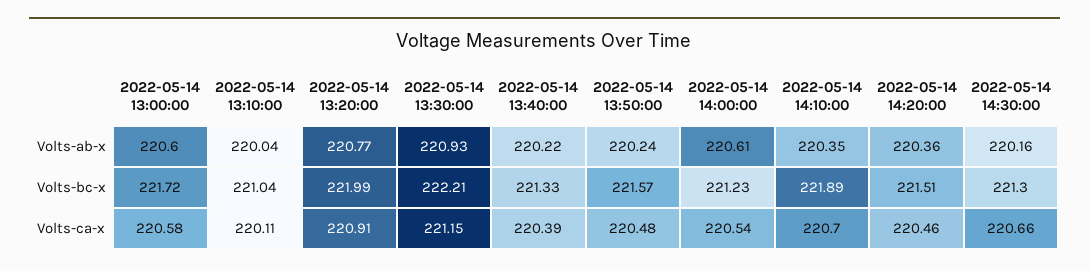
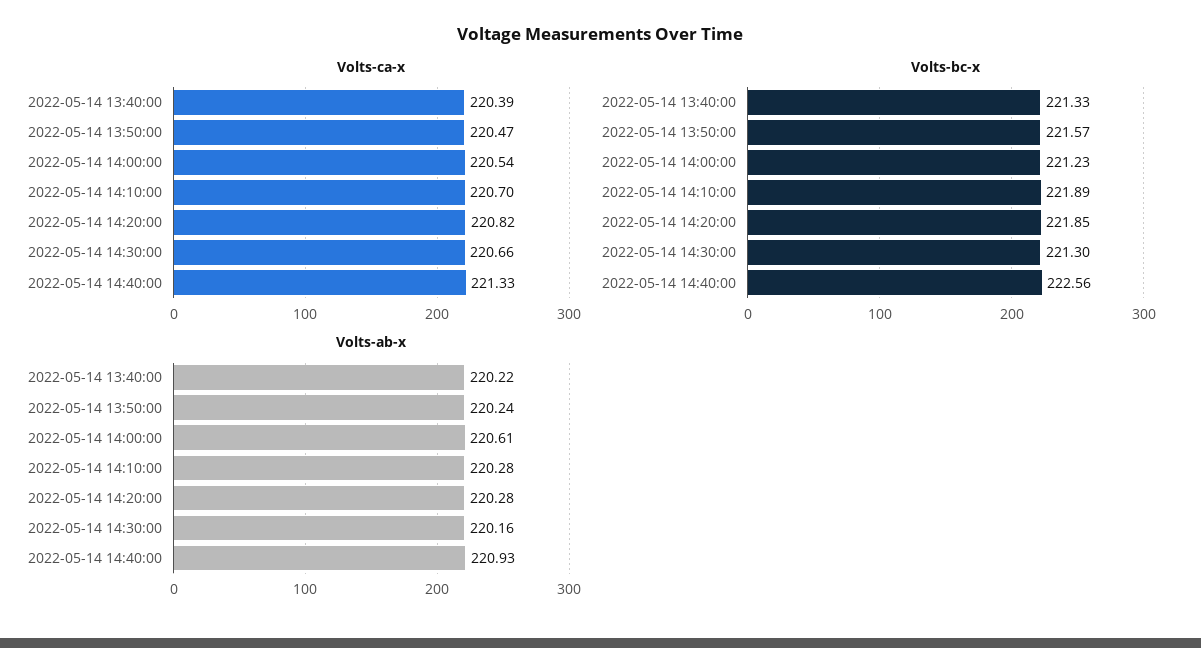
Volts-ab-x, 2022-05-14 13:00:00: 220.6 -> none
Volts-ab-x, 2022-05-14 13:10:00: 220.04 -> none
Volts-ab-x, 2022-05-14 13:20:00: 220.77 -> none
Volts-ab-x, 2022-05-14 13:30:00: 220.93 -> none
Volts-ab-x, 2022-05-14 14:10:00: 220.35 -> 220.28
Volts-ab-x, 2022-05-14 14:20:00: 220.36 -> 220.28
Volts-bc-x, 2022-05-14 13:00:00: 221.72 -> none
Volts-bc-x, 2022-05-14 13:10:00: 221.04 -> none
Volts-bc-x, 2022-05-14 13:20:00: 221.99 -> none
Volts-bc-x, 2022-05-14 13:30:00: 222.21 -> none
Volts-bc-x, 2022-05-14 14:20:00: 221.51 -> 221.85
Volts-ca-x, 2022-05-14 13:00:00: 220.58 -> none
Volts-ca-x, 2022-05-14 13:10:00: 220.11 -> none
Volts-ca-x, 2022-05-14 13:20:00: 220.91 -> none
Volts-ca-x, 2022-05-14 13:30:00: 221.15 -> none
Volts-ca-x, 2022-05-14 13:50:00: 220.48 -> 220.47
Volts-ca-x, 2022-05-14 14:20:00: 220.46 -> 220.82
Volts-ca-x, 2022-05-14 14:40:00: none -> 221.33
Volts-bc-x, 2022-05-14 14:40:00: none -> 222.56
Volts-ab-x, 2022-05-14 14:40:00: none -> 220.93

